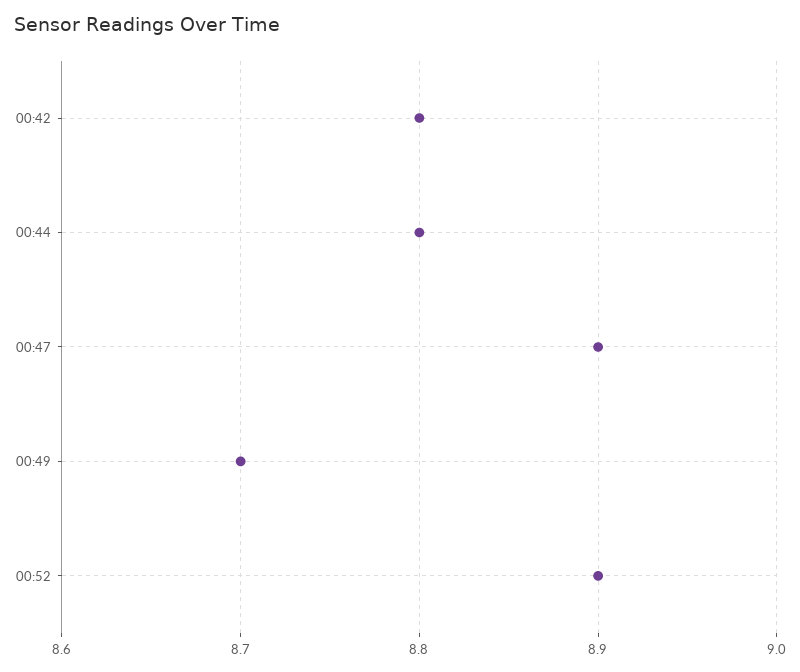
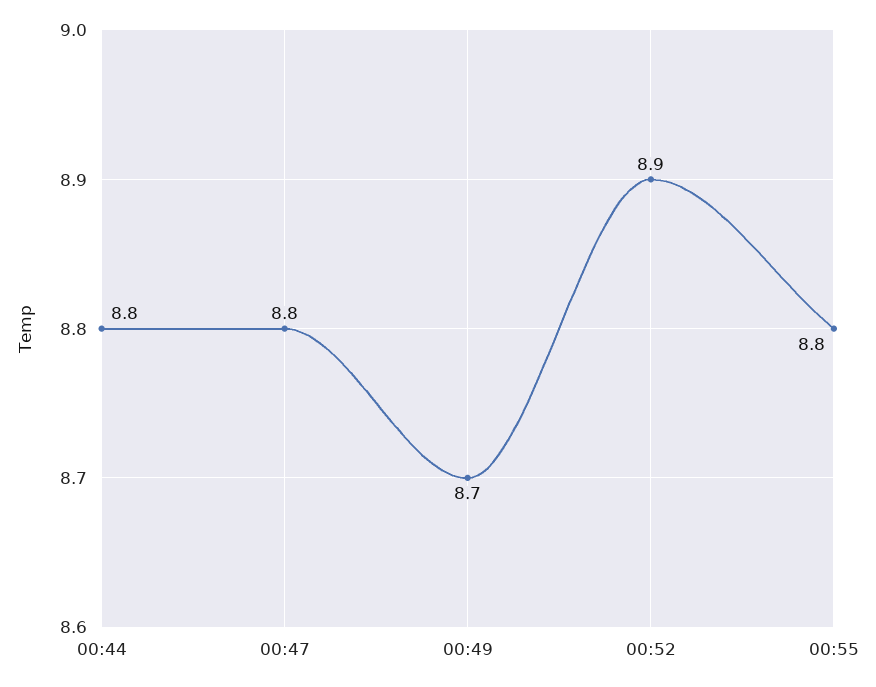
00:42: 8.8 -> none
00:47: 8.9 -> 8.8
00:55: none -> 8.8

